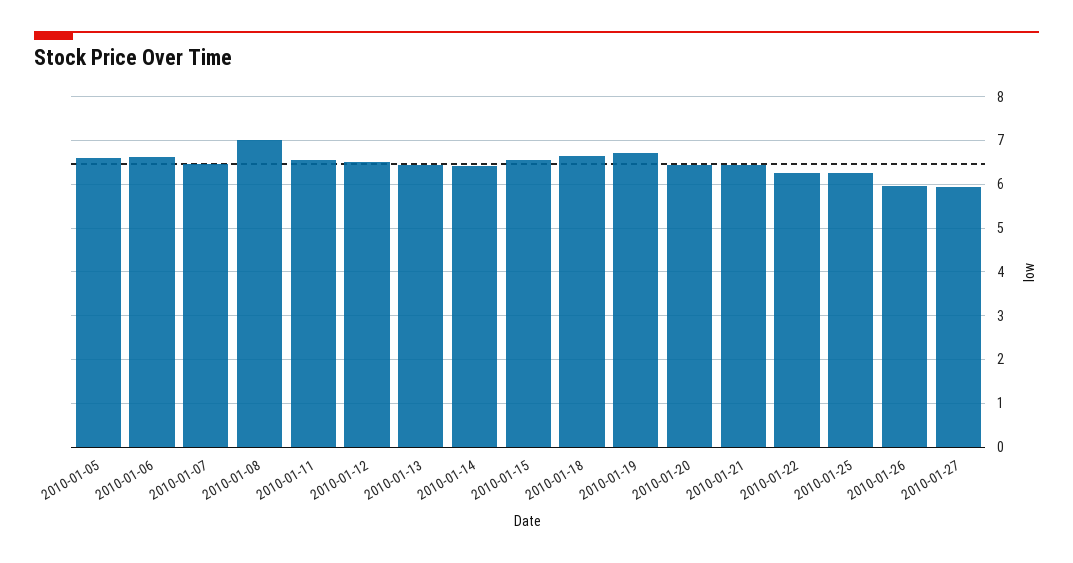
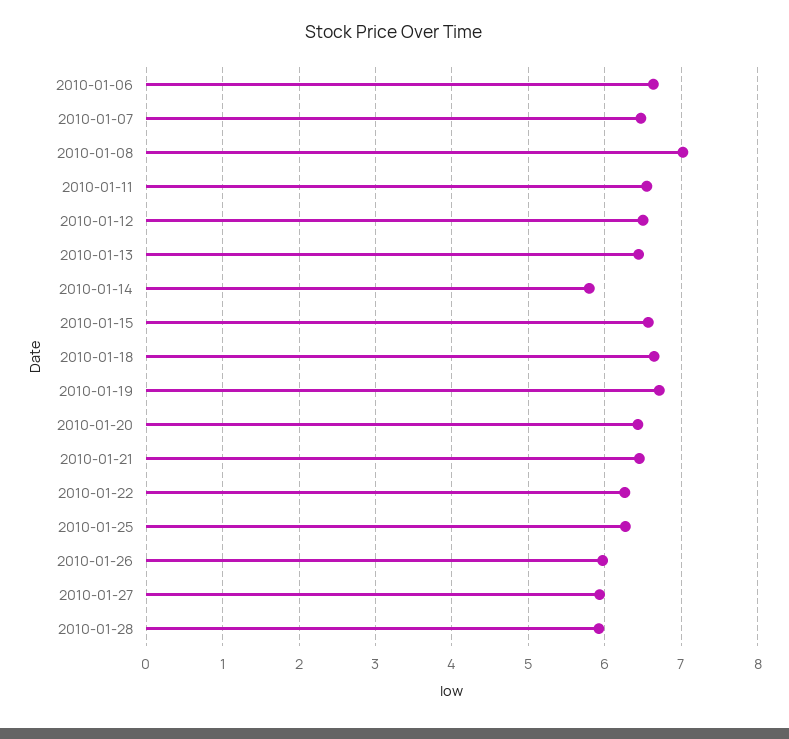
2010-01-05: 6.6 -> none
2010-01-14: 6.4 -> 5.8
2010-01-28: none -> 5.9

